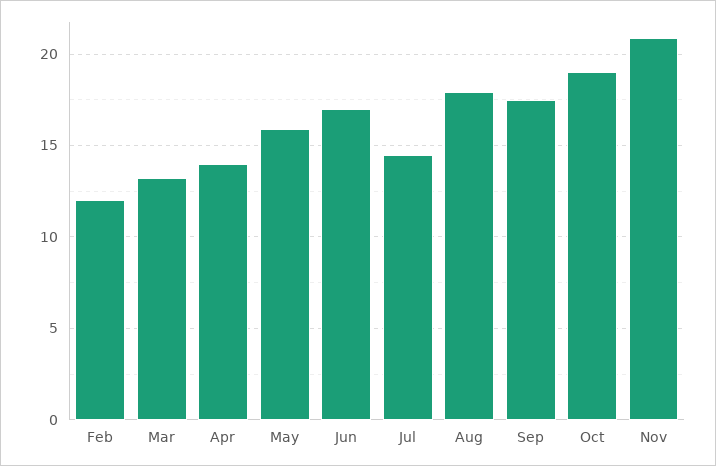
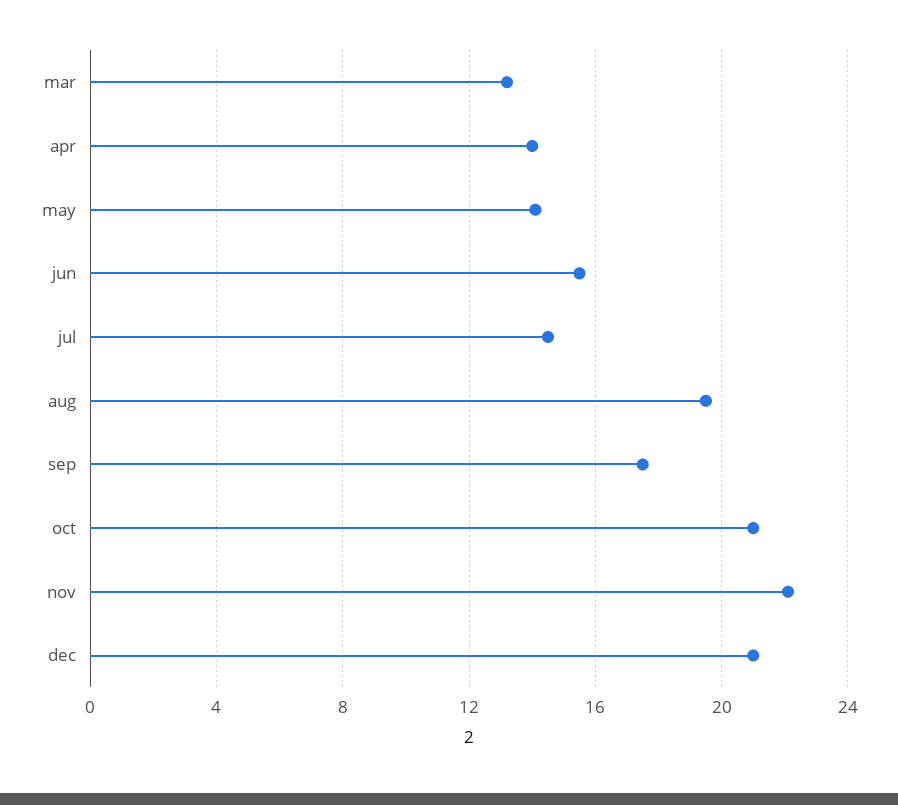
Feb: 12 -> none
May: 16 -> 14
Jun: 17 -> 15.5
Aug: 18 -> 19.5
Oct: 19 -> 21
Nov: 21 -> 22
dec: none -> 21

